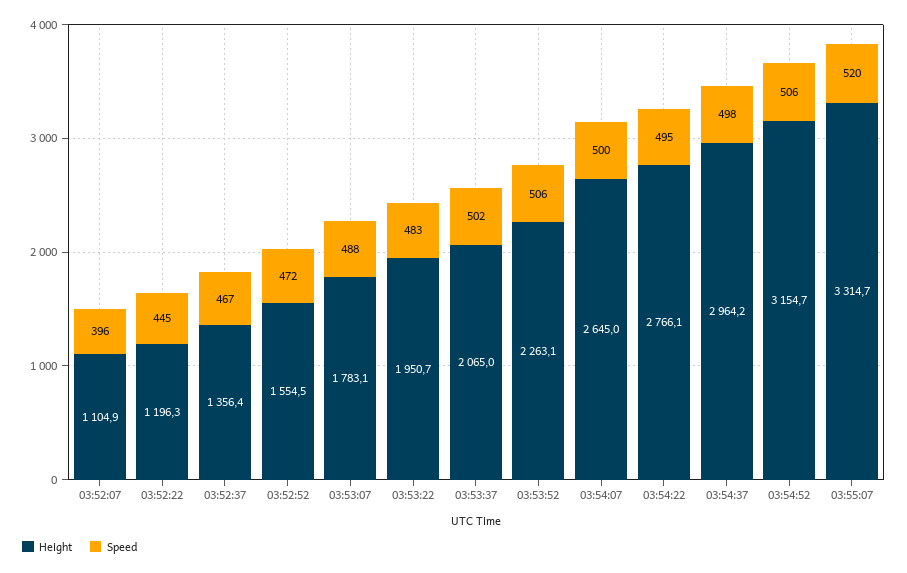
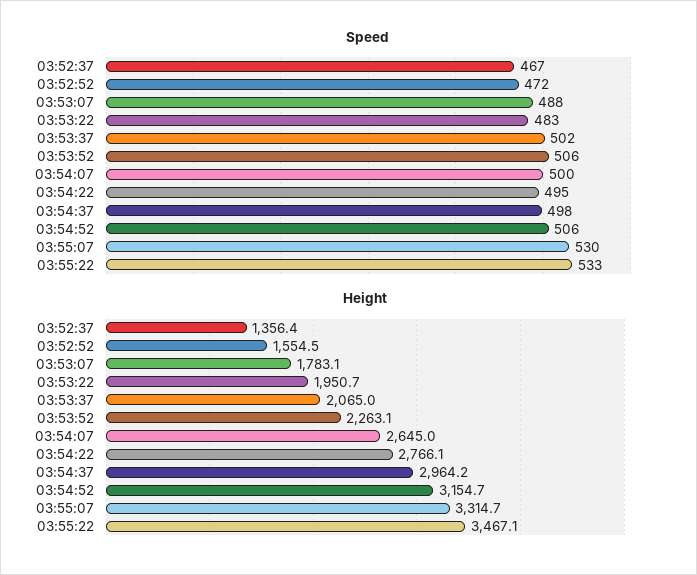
Height, 03:52:07: 1104.9 -> none
Speed, 03:52:07: 396 -> none
Height, 03:52:22: 1196.3 -> none
Speed, 03:52:22: 445 -> none
Speed, 03:55:07: 520 -> 530
Speed, 03:55:22: none -> 533
Height, 03:55:22: none -> 3467.1

